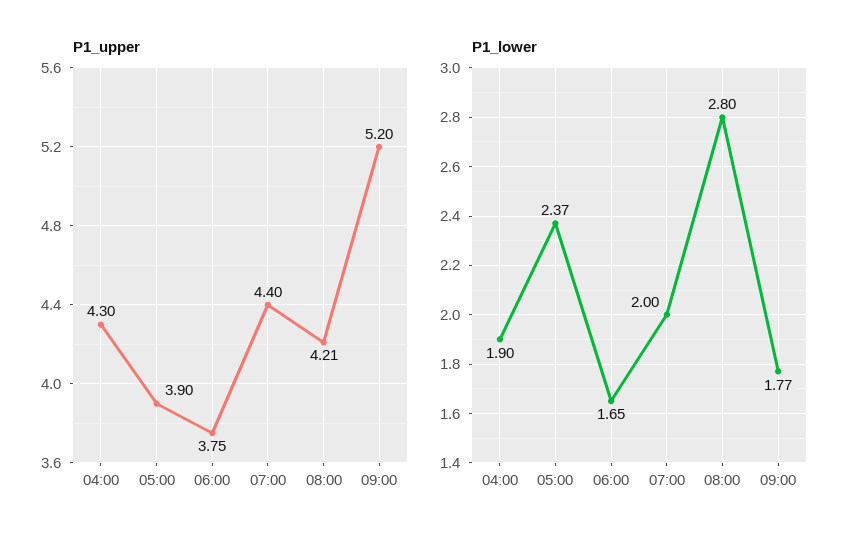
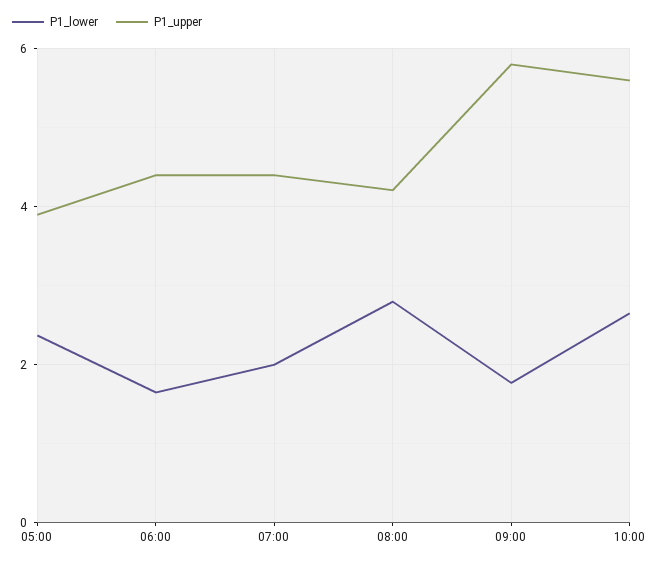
P1_upper, 04:00: 4.3 -> none
P1_upper, 06:00: 3.75 -> 4.4
P1_upper, 09:00: 5.2 -> 5.8
P1_lower, 04:00: 1.9 -> none
P1_lower, 10:00: none -> 2.6
P1_upper, 10:00: none -> 5.6

